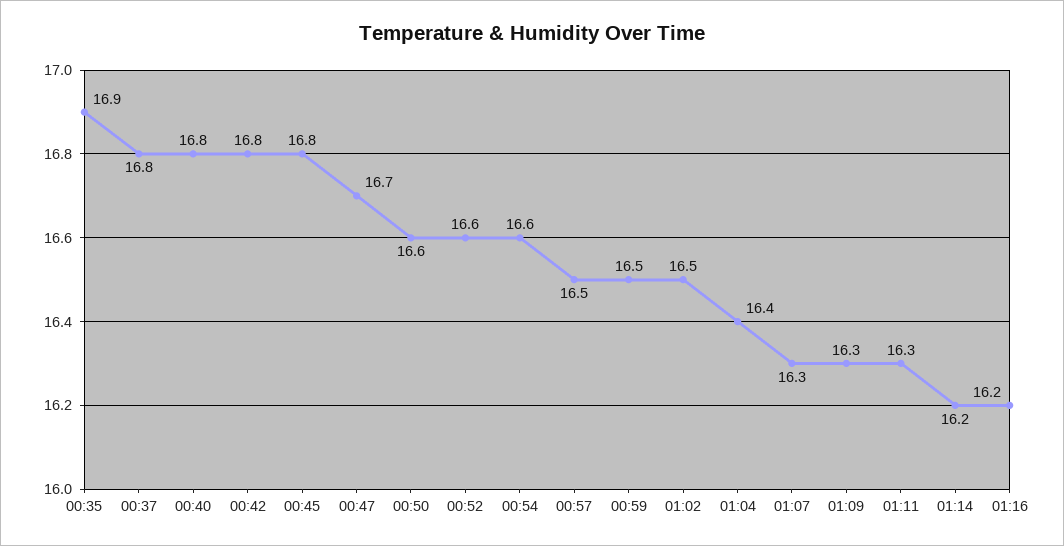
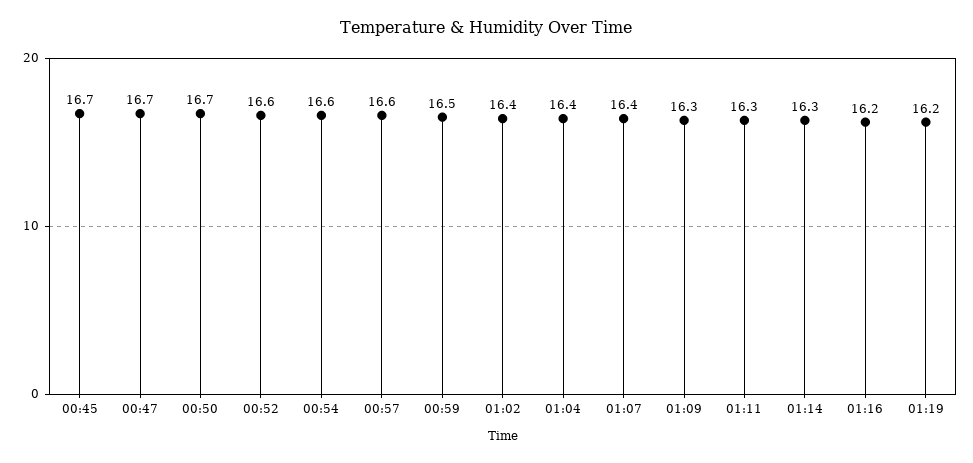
00:35: 16.9 -> none
00:37: 16.8 -> none
00:40: 16.8 -> none
00:42: 16.8 -> none
00:45: 16.8 -> 16.7
00:50: 16.6 -> 16.7
00:57: 16.5 -> 16.6
01:02: 16.5 -> 16.4
01:07: 16.3 -> 16.4
01:14: 16.2 -> 16.3
01:19: none -> 16.2

